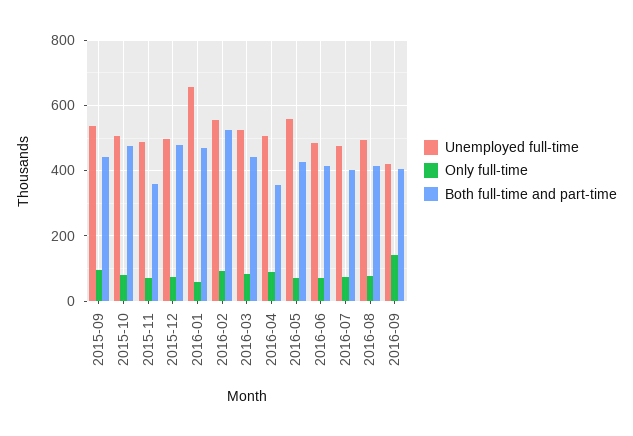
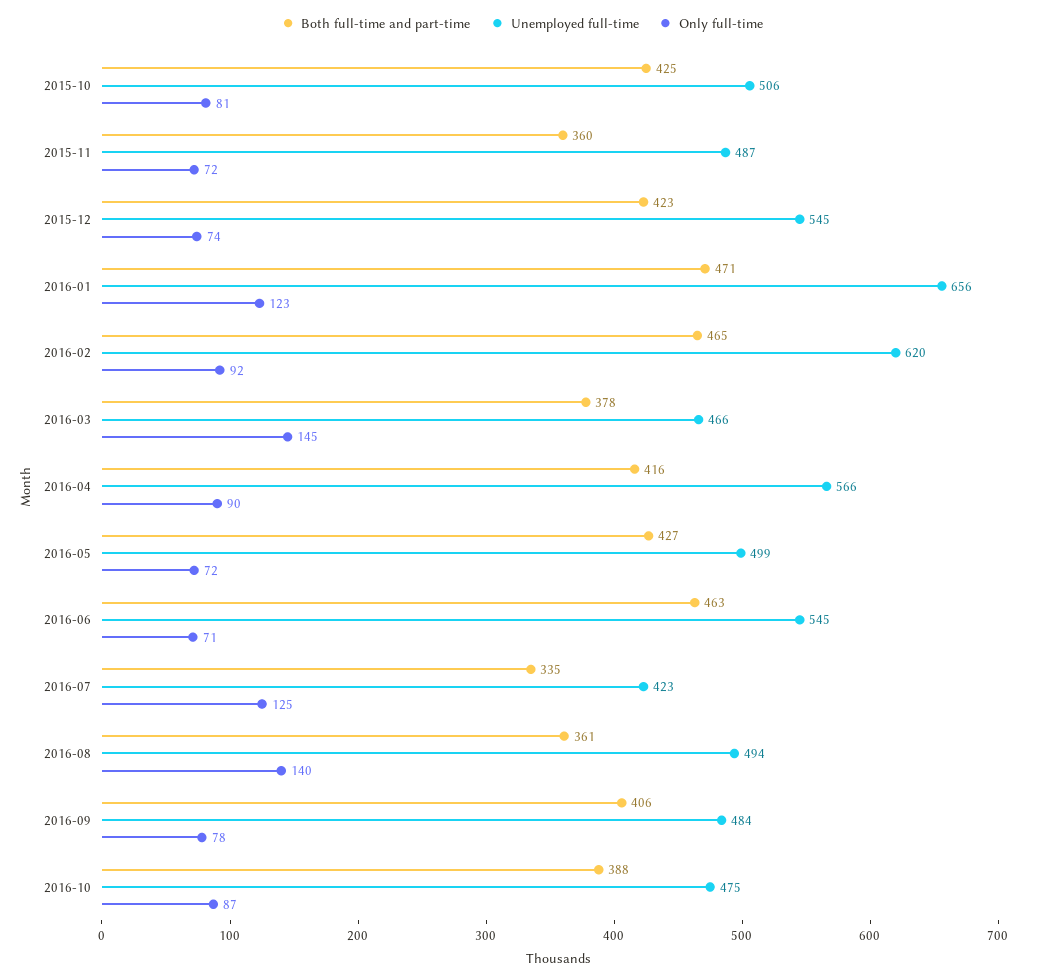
Unemployed full-time, 2015-09: 540 -> none
Only full-time, 2015-09: 100 -> none
Both full-time and part-time, 2015-09: 440 -> none
Both full-time and part-time, 2015-10: 480 -> 425
Unemployed full-time, 2015-12: 500 -> 545
Both full-time and part-time, 2015-12: 480 -> 423
Only full-time, 2016-01: 60 -> 123
Unemployed full-time, 2016-02: 560 -> 620
Both full-time and part-time, 2016-02: 520 -> 465
Unemployed full-time, 2016-03: 520 -> 466
Only full-time, 2016-03: 80 -> 145
Both full-time and part-time, 2016-03: 440 -> 378
Unemployed full-time, 2016-04: 500 -> 566
Both full-time and part-time, 2016-04: 360 -> 416
Unemployed full-time, 2016-05: 560 -> 499
Unemployed full-time, 2016-06: 480 -> 545
Both full-time and part-time, 2016-06: 420 -> 463
Unemployed full-time, 2016-07: 480 -> 423
Only full-time, 2016-07: 80 -> 125
Both full-time and part-time, 2016-07: 400 -> 335
Only full-time, 2016-08: 80 -> 140
Both full-time and part-time, 2016-08: 420 -> 361
Unemployed full-time, 2016-09: 420 -> 484
Only full-time, 2016-09: 140 -> 78
Both full-time and part-time, 2016-10: none -> 388
Unemployed full-time, 2016-10: none -> 475
Only full-time, 2016-10: none -> 87

